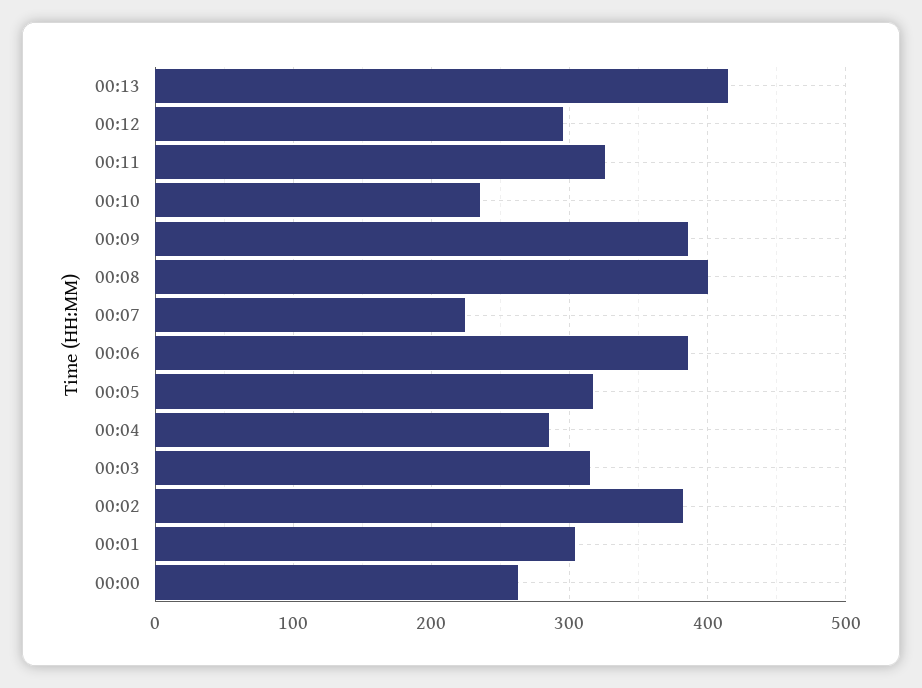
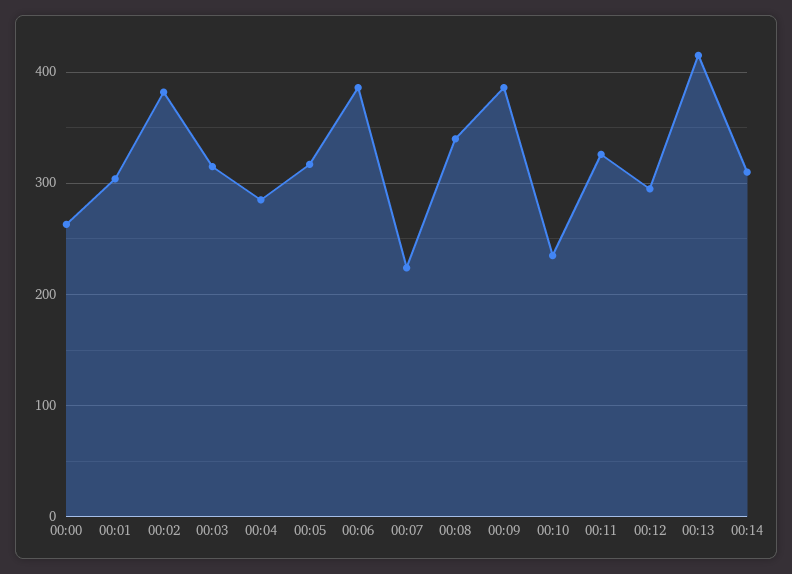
00:08: 400 -> 340
00:14: none -> 310

